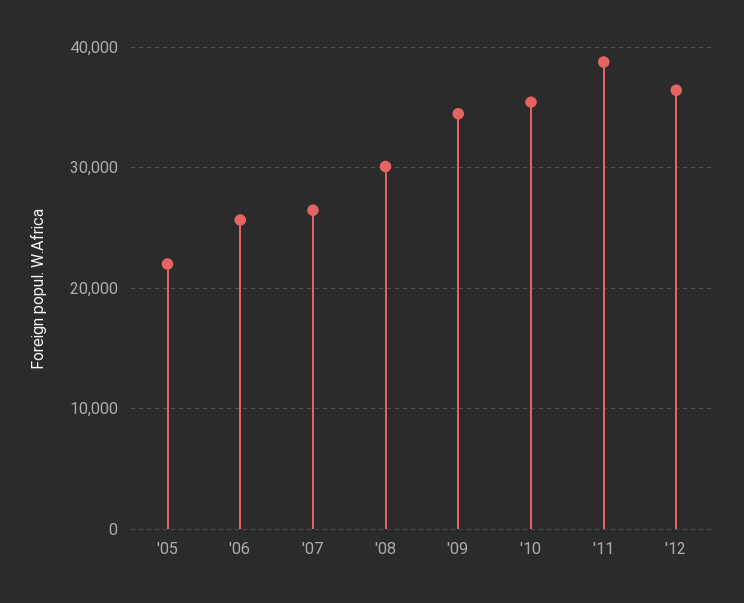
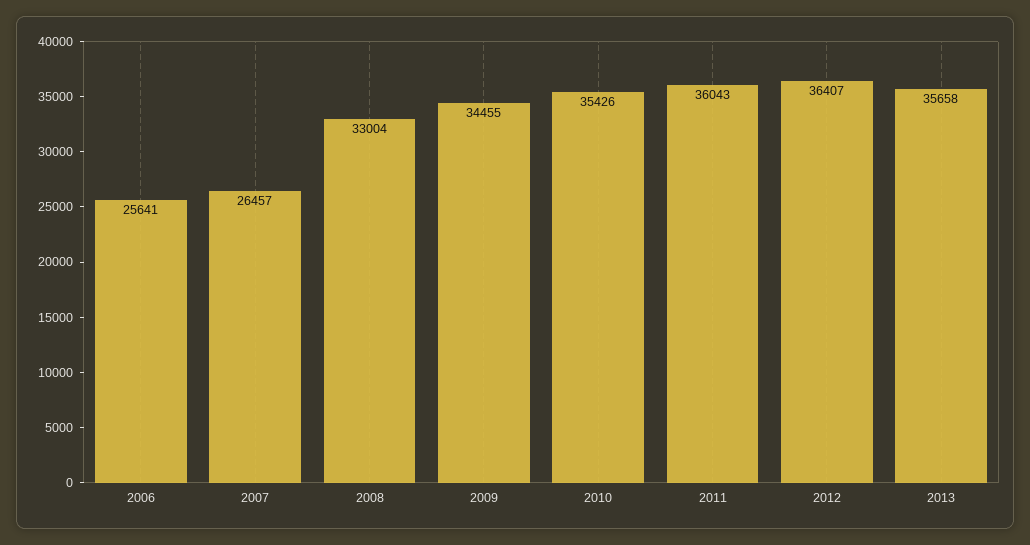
'05: 22000 -> none
'08: 30000 -> 33004
'11: 39000 -> 36043
2013: none -> 35658

